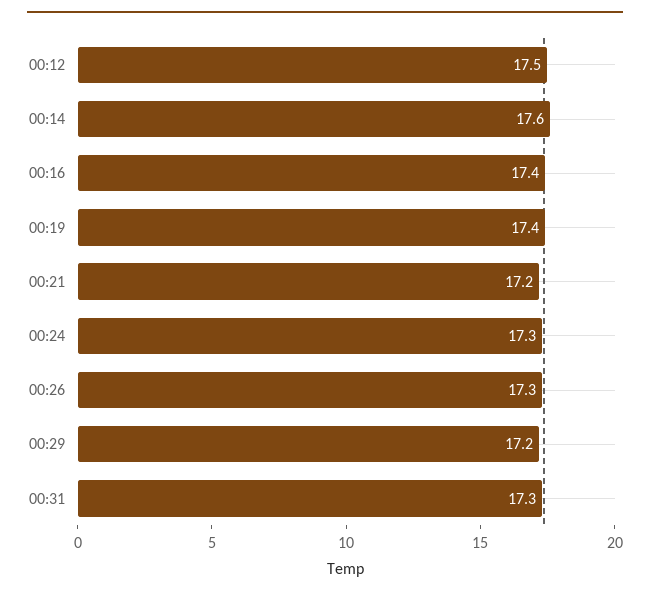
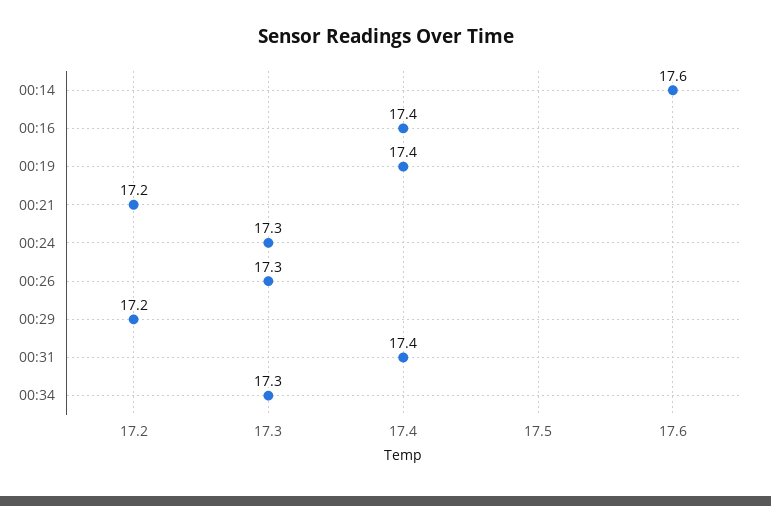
00:12: 17.5 -> none
00:31: 17.3 -> 17.4
00:34: none -> 17.3

